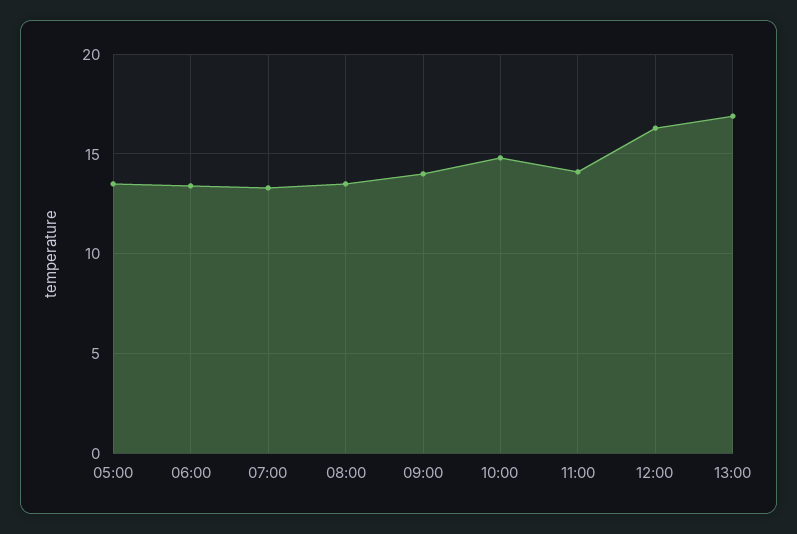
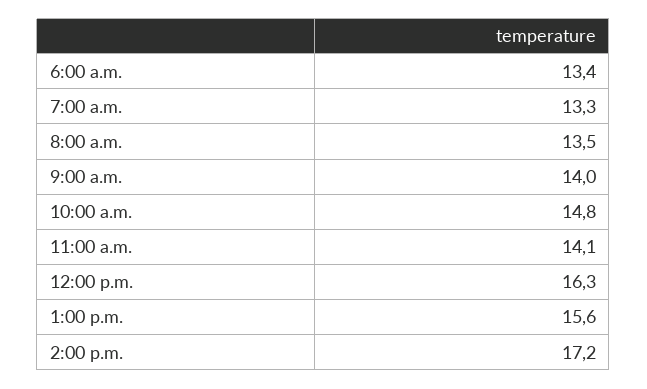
05:00: 13.5 -> none
13:00: 17 -> 15.6
2:00 p.m.: none -> 17.2

